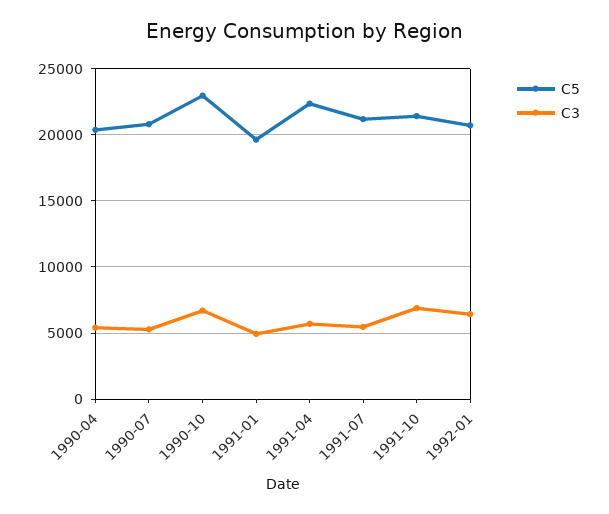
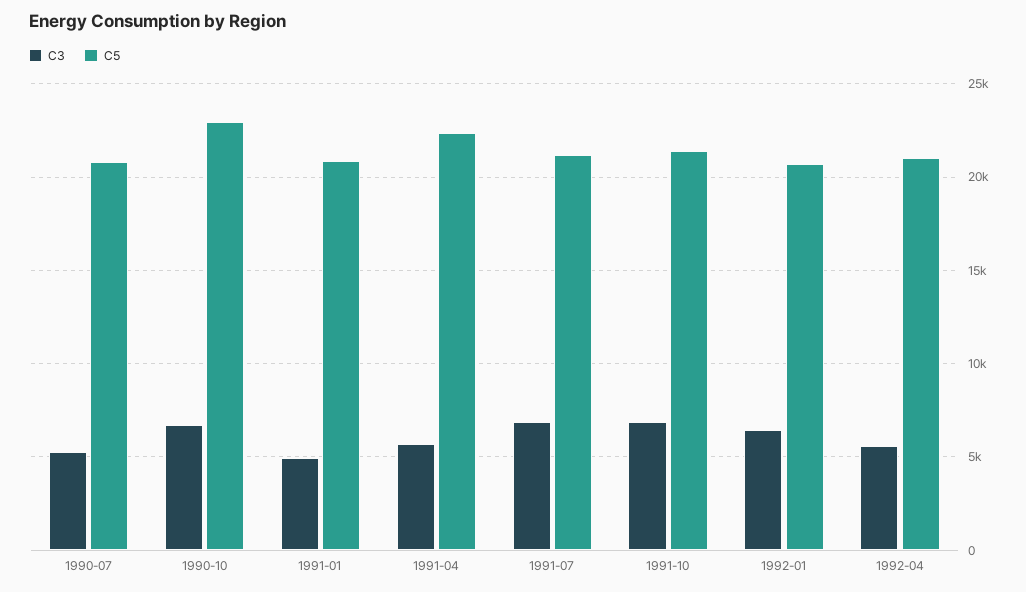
C5, 1990-04: 20500 -> none
C3, 1990-04: 5500 -> none
C5, 1991-01: 19500 -> 21000
C3, 1991-07: 5500 -> 7000
C3, 1992-04: none -> 5500
C5, 1992-04: none -> 21000

